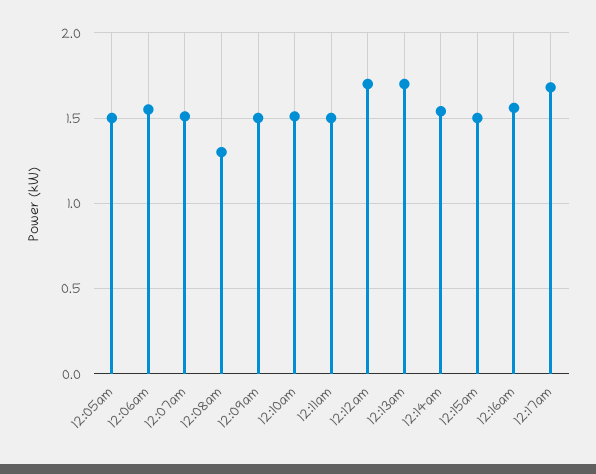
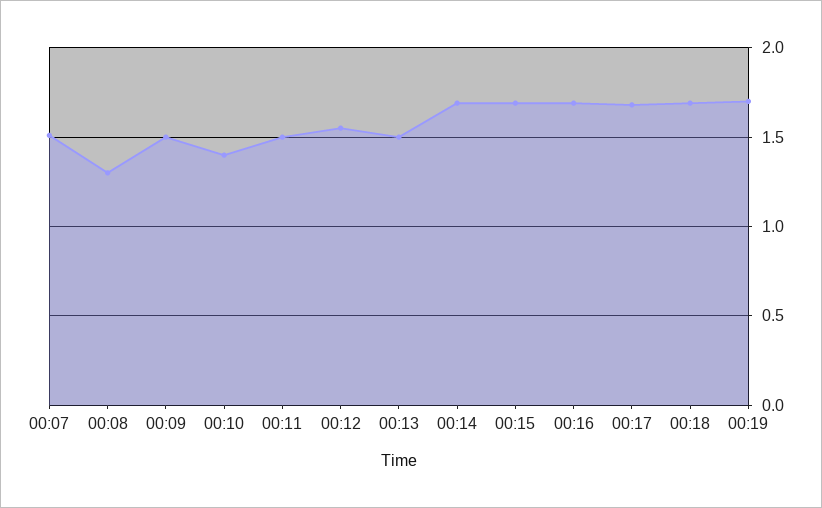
12:05am: 1.5 -> none
12:06am: 1.55 -> none
12:10am: 1.5 -> 1.4
12:12am: 1.7 -> 1.55
12:13am: 1.7 -> 1.5
12:14am: 1.55 -> 1.7
12:15am: 1.5 -> 1.7
12:16am: 1.55 -> 1.7
00:18: none -> 1.7
00:19: none -> 1.7

